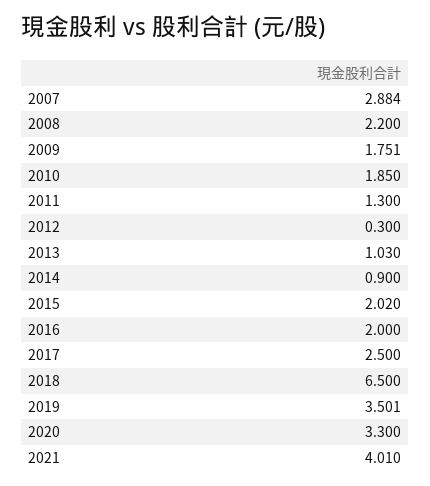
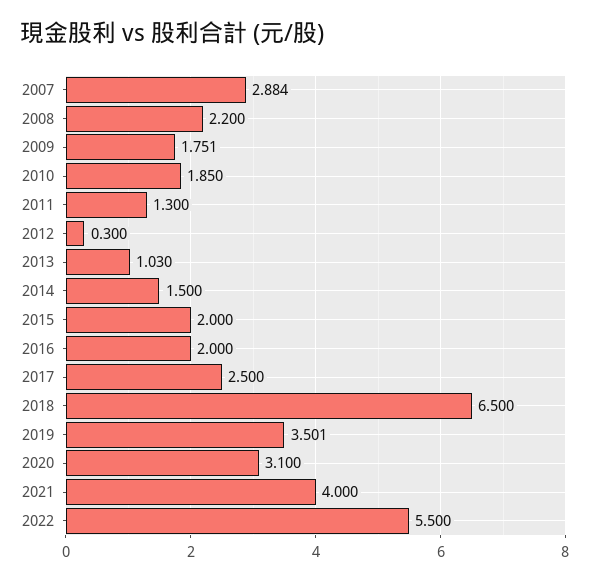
2014: 0.9 -> 1.5
2015: 2.02 -> 2
2020: 3.3 -> 3.1
2021: 4.01 -> 4
2022: none -> 5.5

